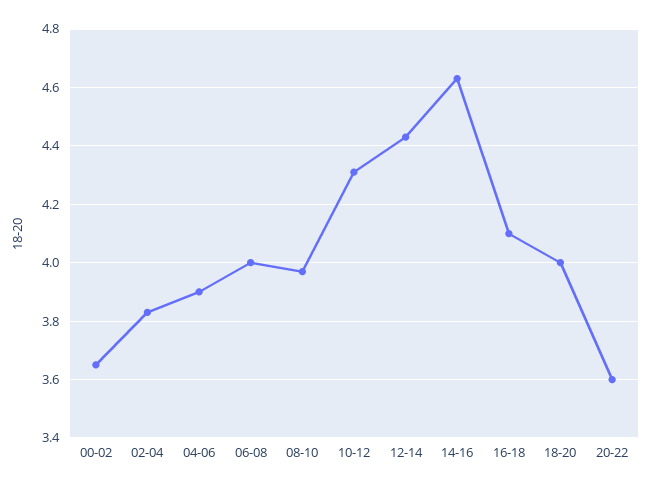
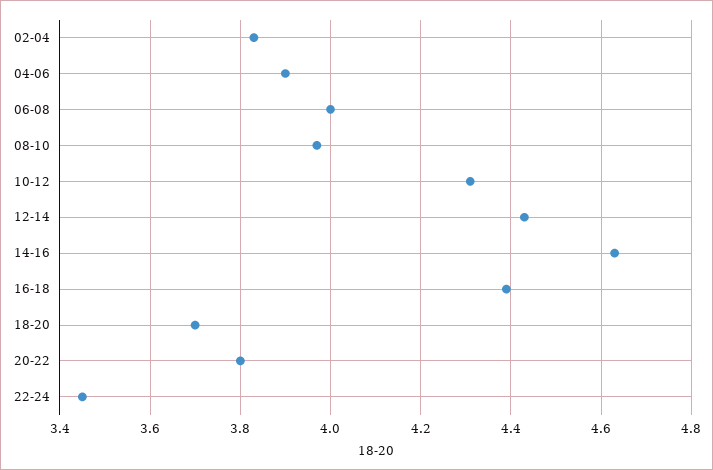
00-02: 3.65 -> none
16-18: 4.1 -> 4.4
18-20: 4 -> 3.7
20-22: 3.6 -> 3.8
22-24: none -> 3.45

